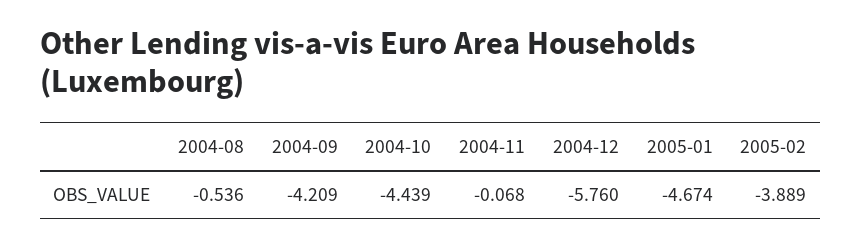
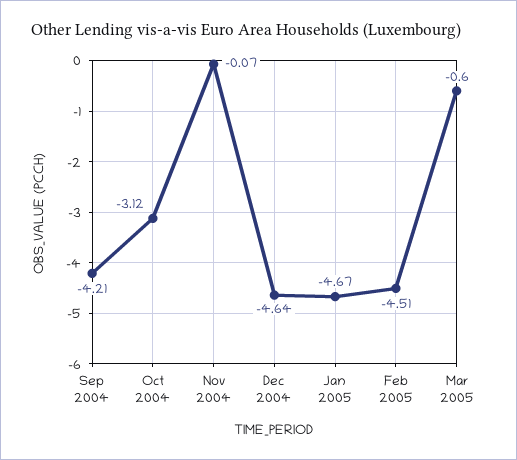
2004-08: -0.536 -> none
2004-10: -4.439 -> -3.12
2004-12: -5.76 -> -4.64
2005-02: -3.889 -> -4.51
Mar 2005: none -> -0.6

